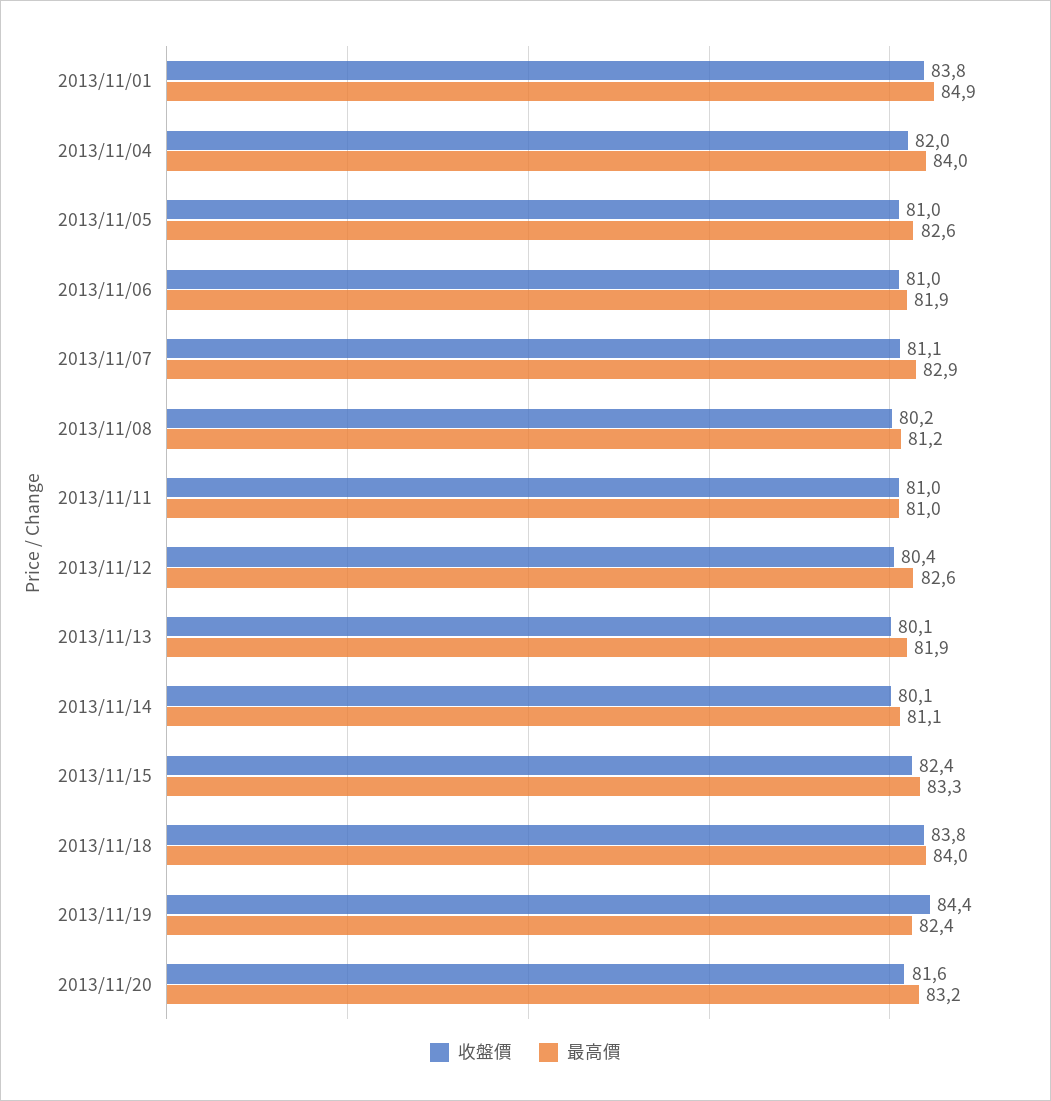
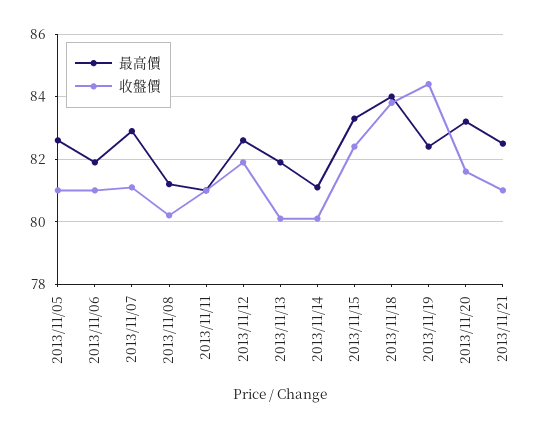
收盤價, 2013/11/01: 83.8 -> none
最高價, 2013/11/01: 84.9 -> none
收盤價, 2013/11/04: 82 -> none
最高價, 2013/11/04: 84 -> none
收盤價, 2013/11/12: 80.4 -> 82
最高價, 2013/11/21: none -> 82.5
收盤價, 2013/11/21: none -> 81

